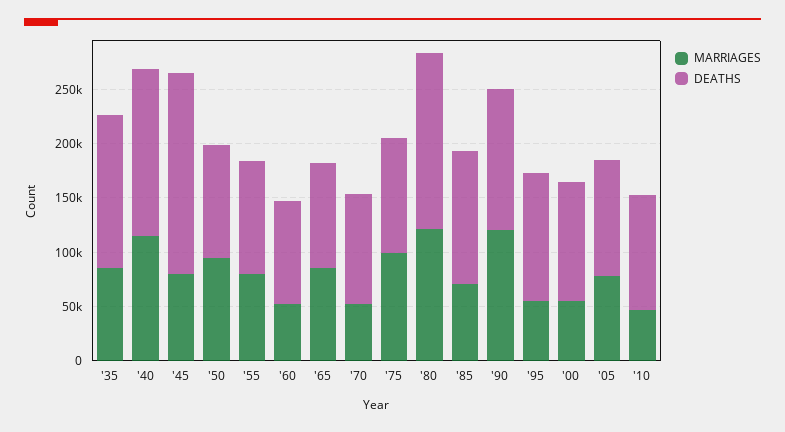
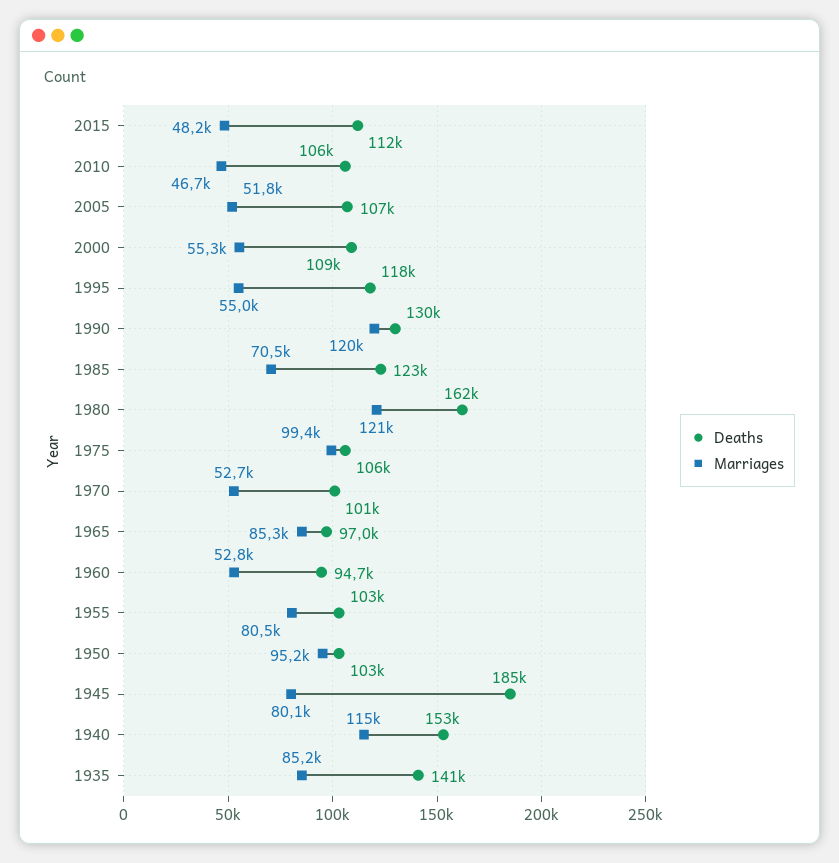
MARRIAGES, '05: 80000 -> 51800
DEATHS, 2015: none -> 112000
MARRIAGES, 2015: none -> 48200

